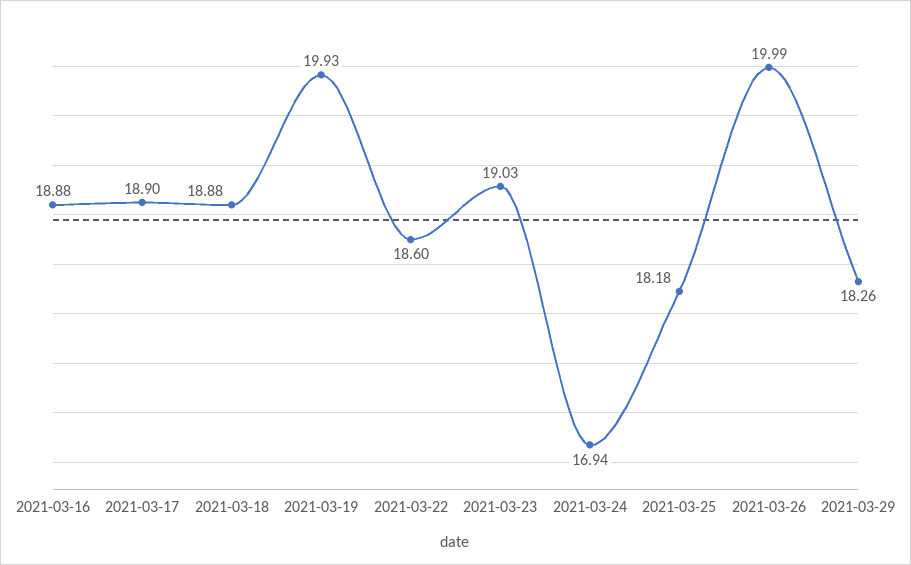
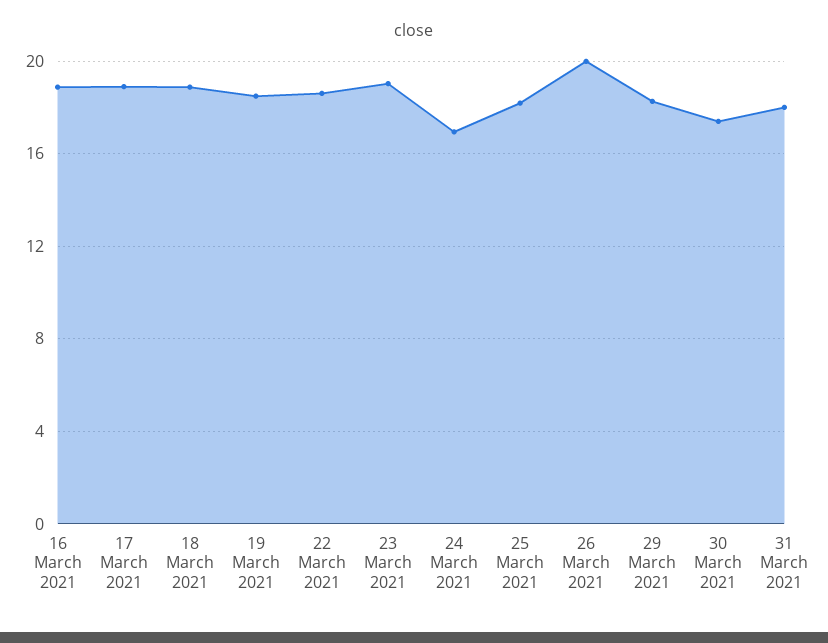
2021-03-19: 19.93 -> 18.5
30 March 2021: none -> 17.5
31 March 2021: none -> 18

